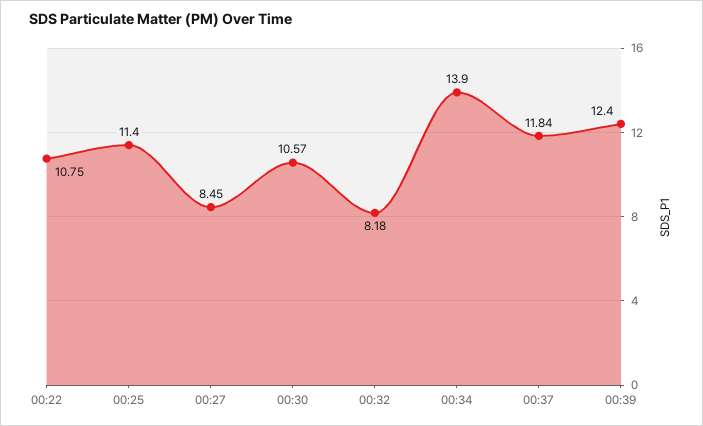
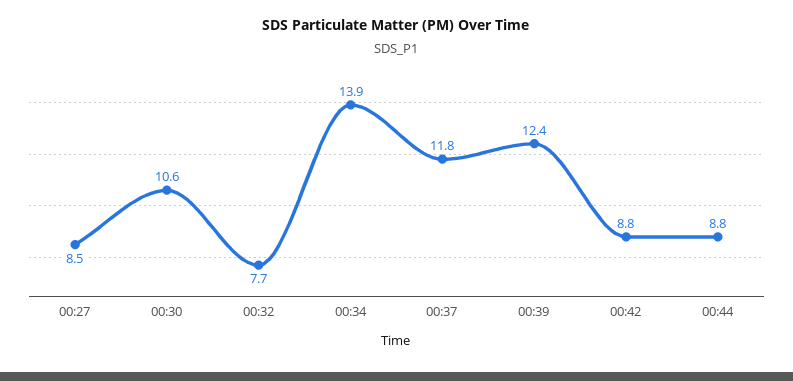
00:22: 10.75 -> none
00:25: 11.4 -> none
00:32: 8.18 -> 7.7
00:42: none -> 8.8
00:44: none -> 8.8

